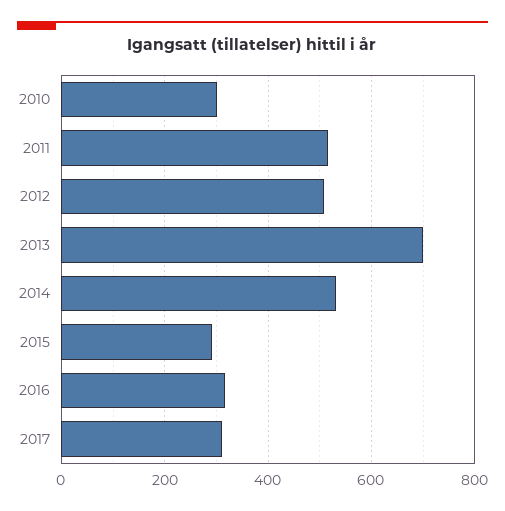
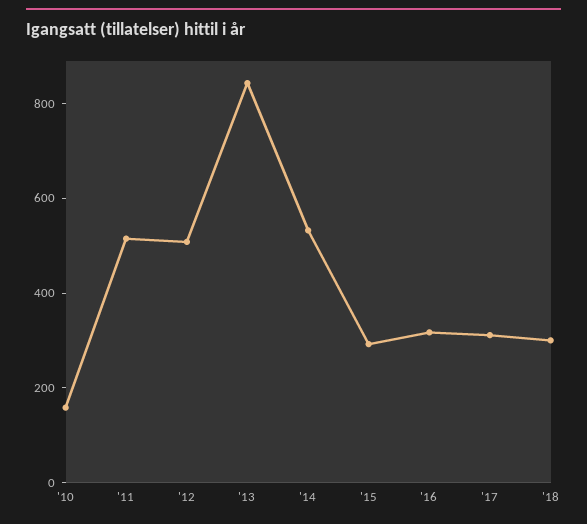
2010: 300 -> 150
2013: 700 -> 850
'18: none -> 300

